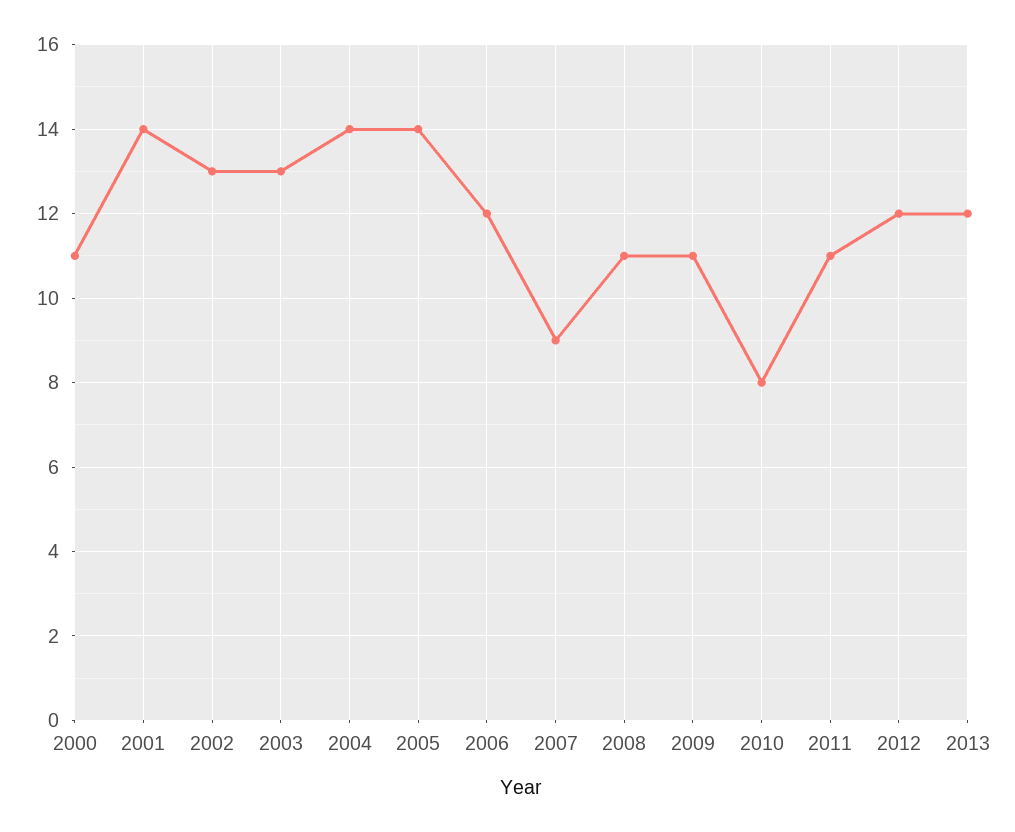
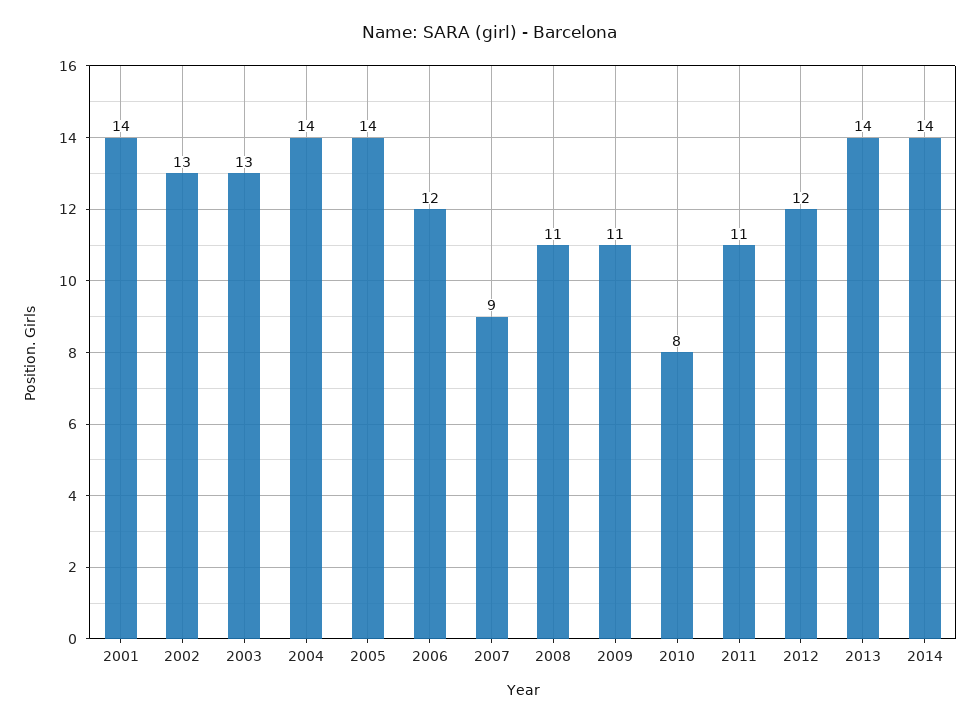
2000: 11 -> none
2013: 12 -> 14
2014: none -> 14

